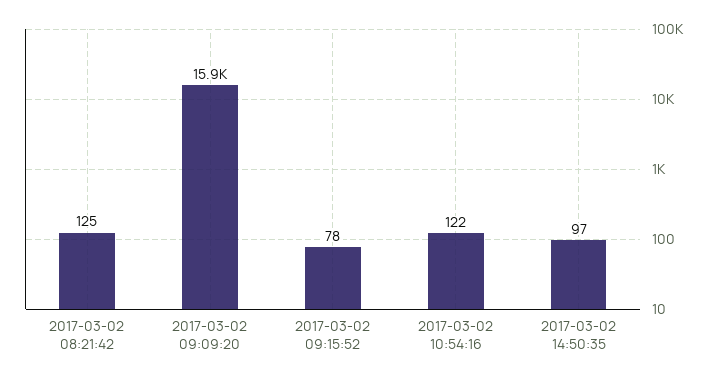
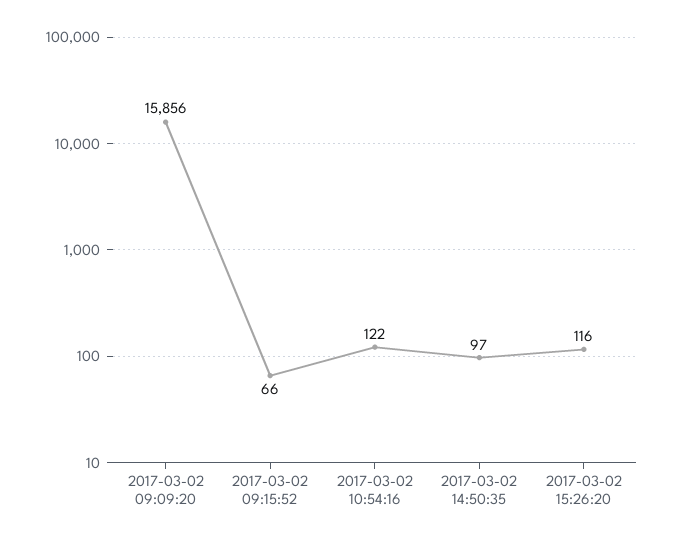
2017-03-02 08:21:42: 125 -> none
2017-03-02 09:15:52: 78 -> 66
2017-03-02 15:26:20: none -> 116

